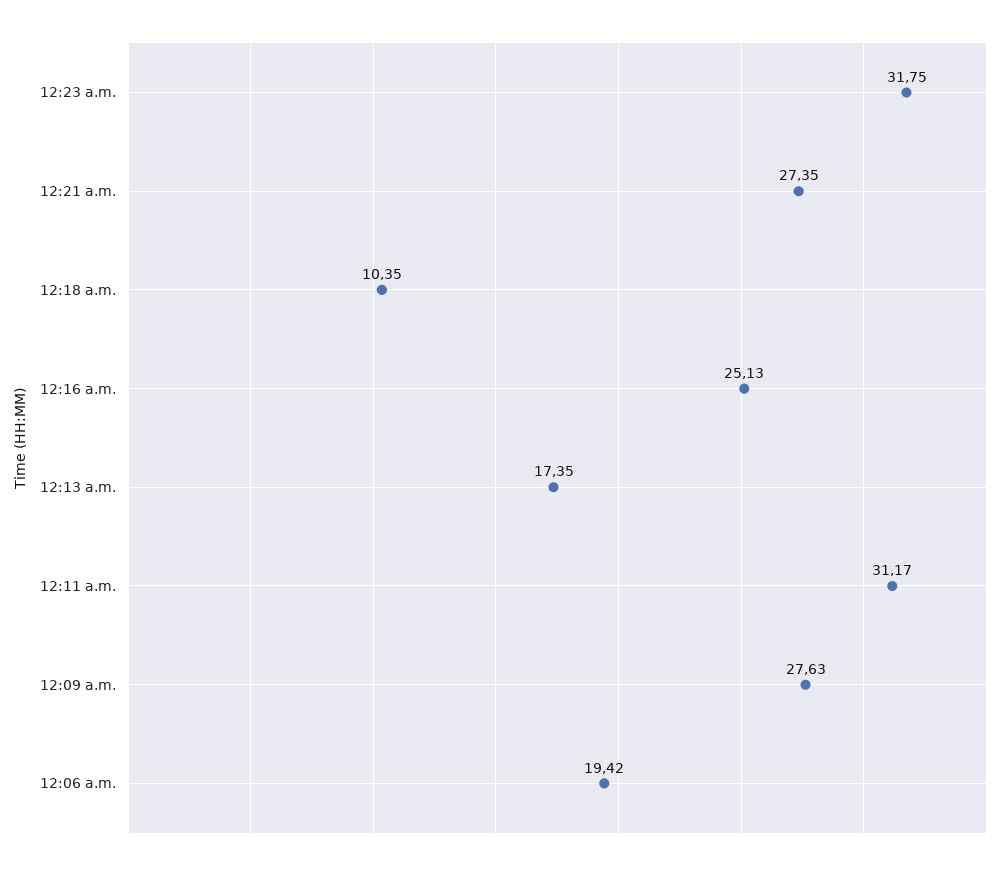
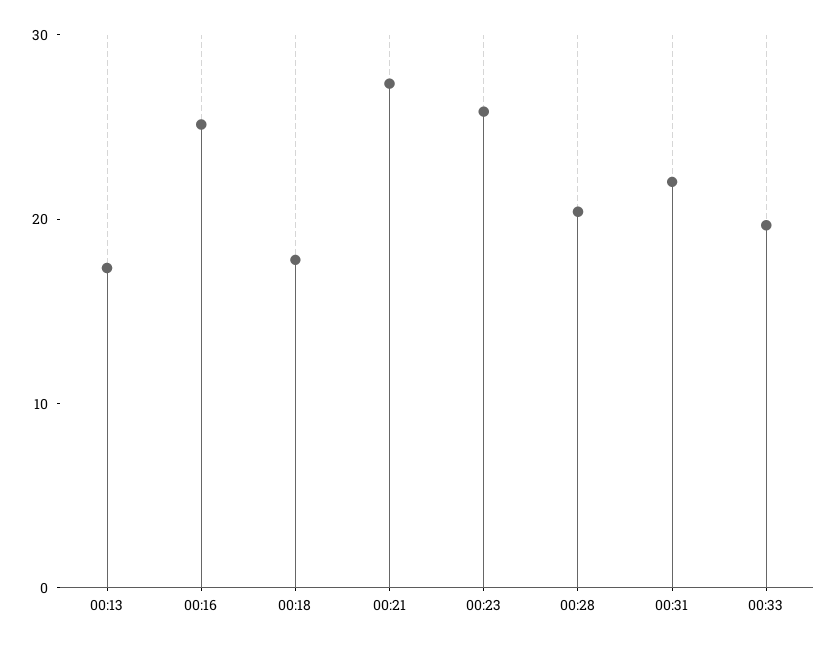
12:23 a.m.: 31.75 -> 26
12:18 a.m.: 10.35 -> 18
12:11 a.m.: 31.17 -> none
12:09 a.m.: 27.63 -> none
12:06 a.m.: 19.42 -> none
00:28: none -> 20
00:31: none -> 22
00:33: none -> 20

